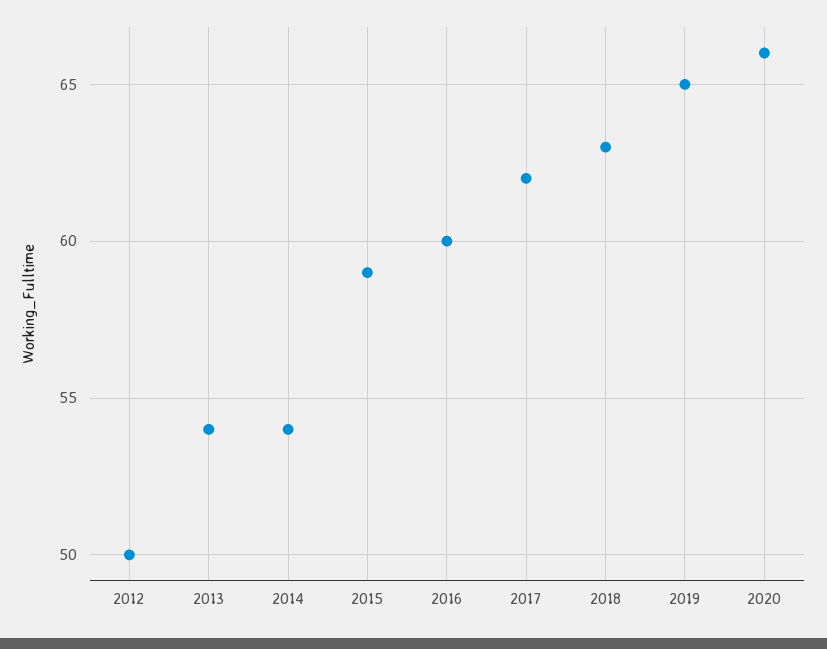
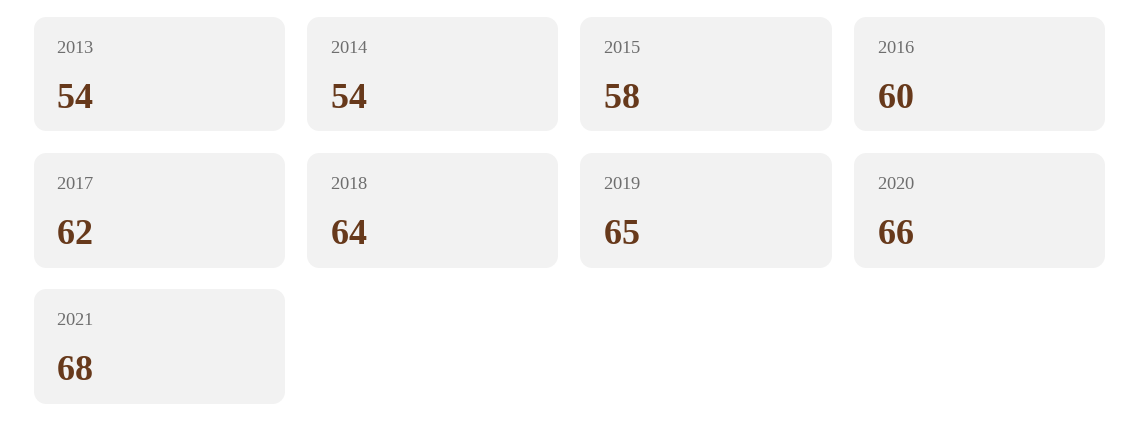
2012: 50 -> none
2015: 59 -> 58
2018: 63 -> 64
2021: none -> 68

